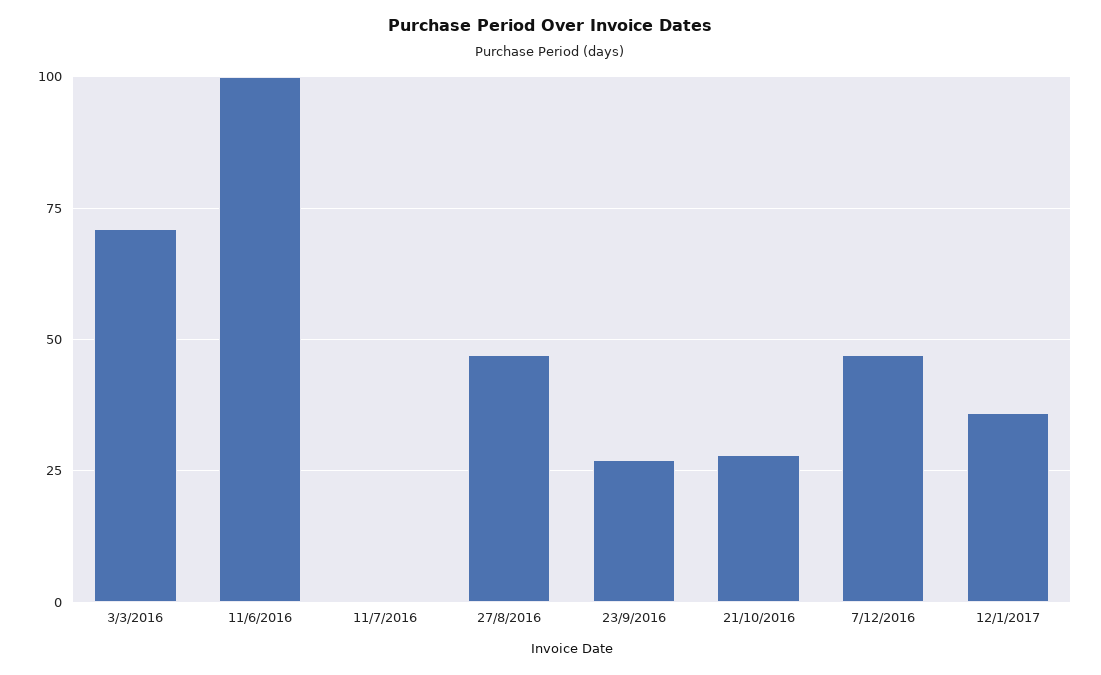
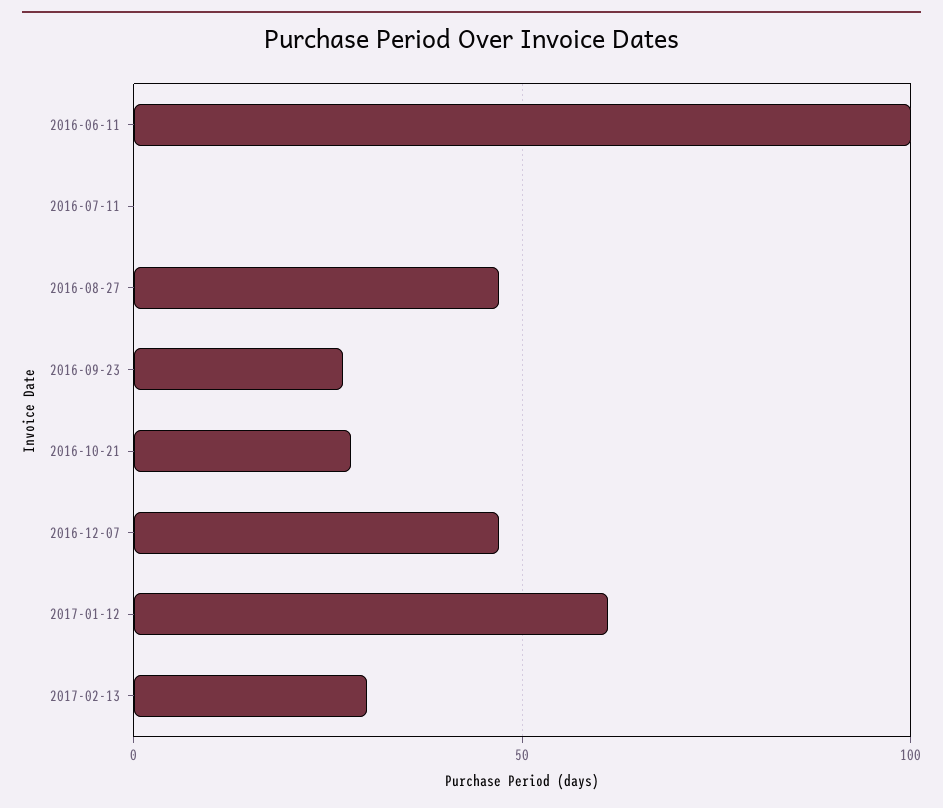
3/3/2016: 70 -> none
12/1/2017: 35 -> 60
2017-02-13: none -> 30

